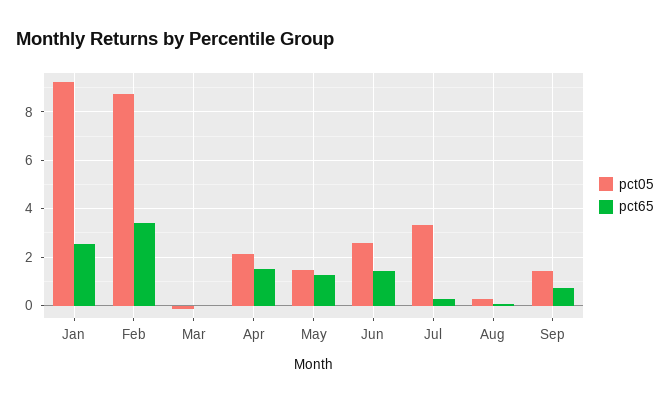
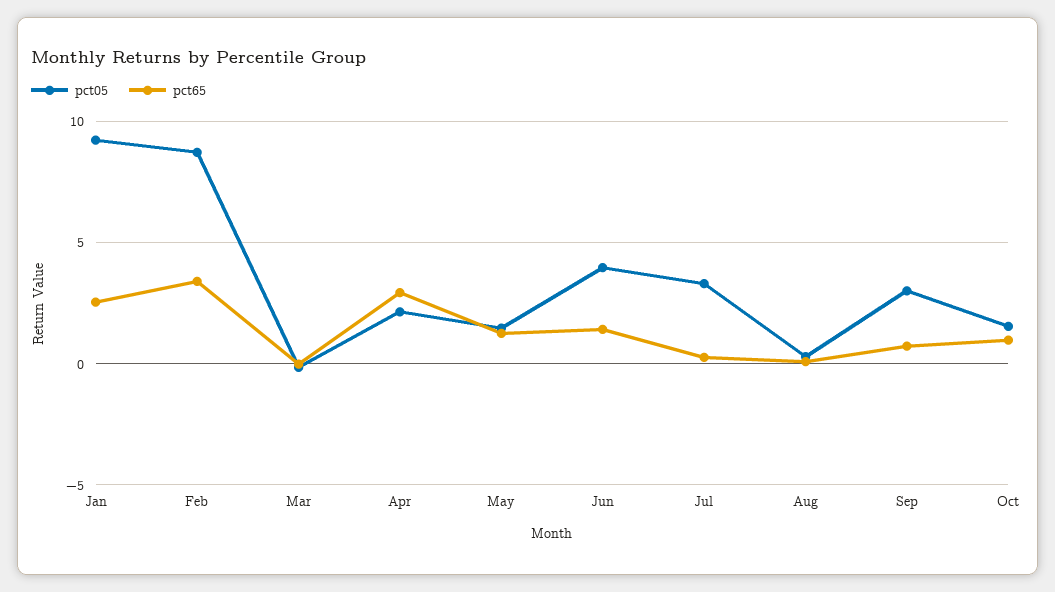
pct65, Apr: 1.5 -> 3
pct05, Jun: 2.5 -> 4
pct05, Sep: 1.5 -> 3
pct05, Oct: none -> 1.5
pct65, Oct: none -> 1

